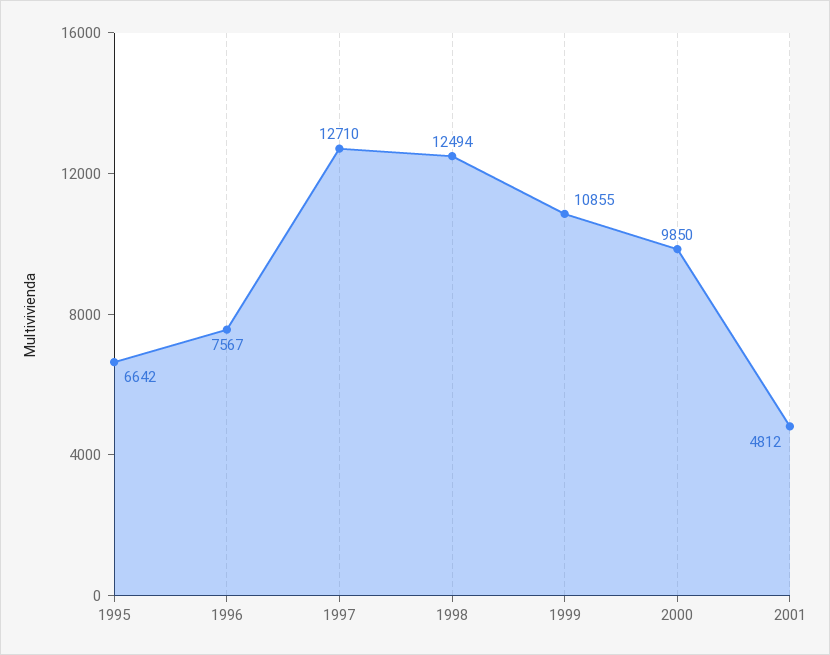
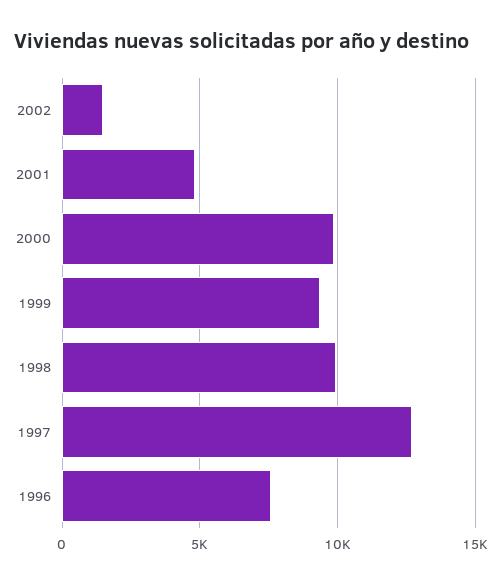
1995: 6642 -> none
1998: 12494 -> 10000
1999: 10855 -> 9500
2002: none -> 1500

